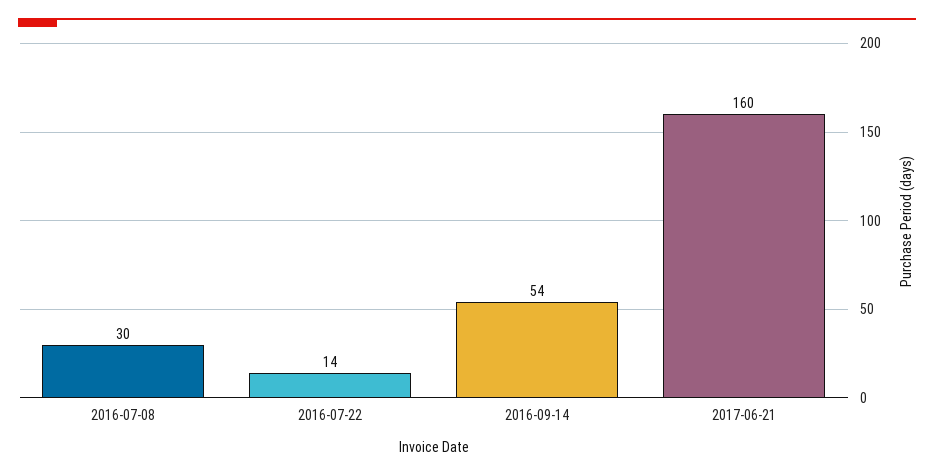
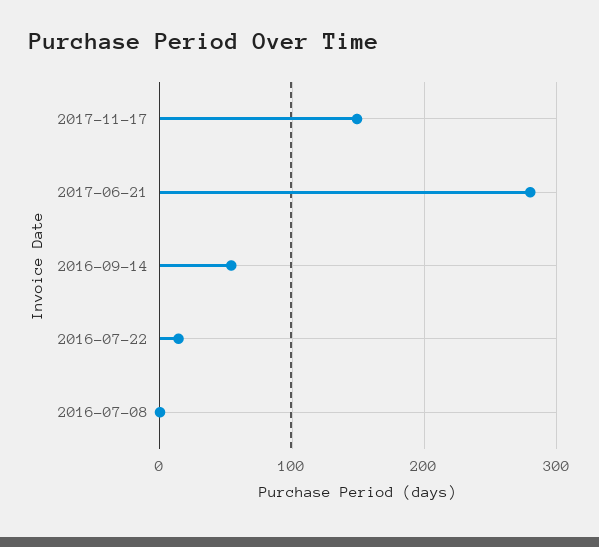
2016-07-08: 30 -> 0
2017-06-21: 160 -> 280
2017-11-17: none -> 150

